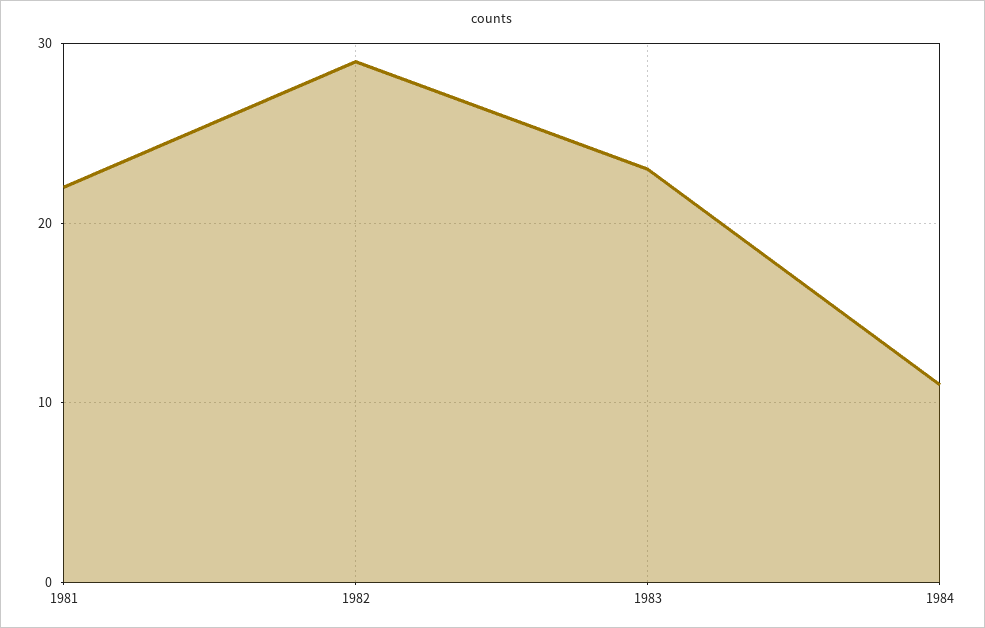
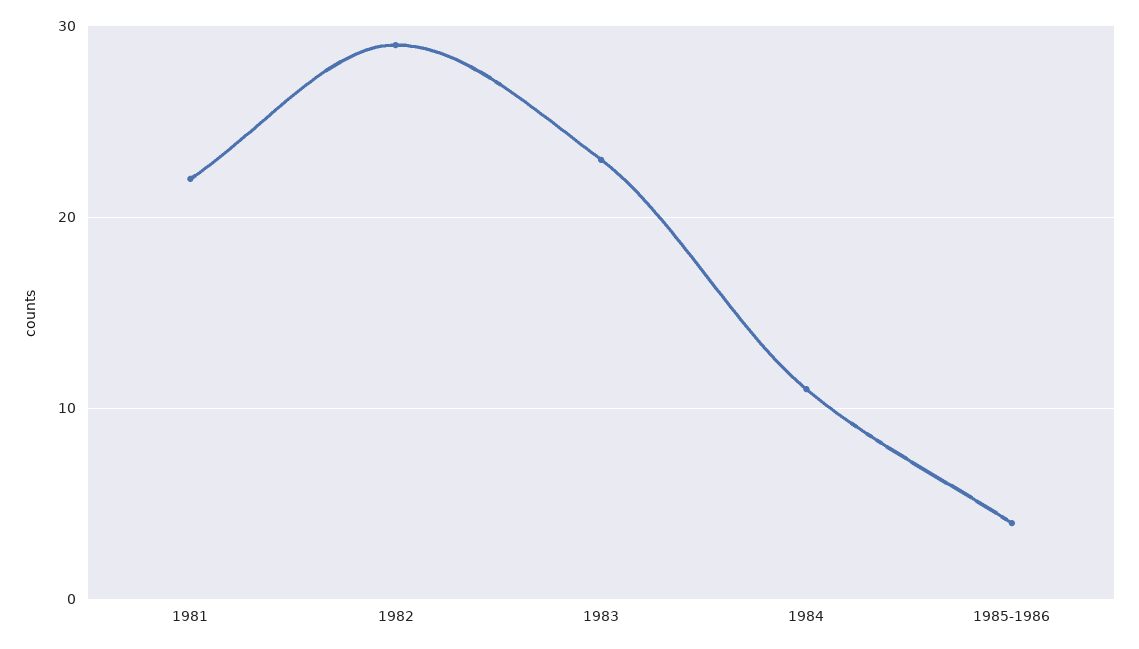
1985-1986: none -> 4

